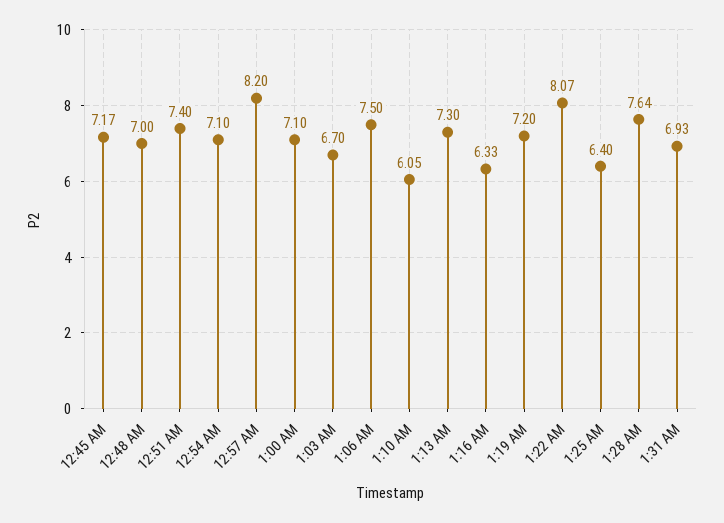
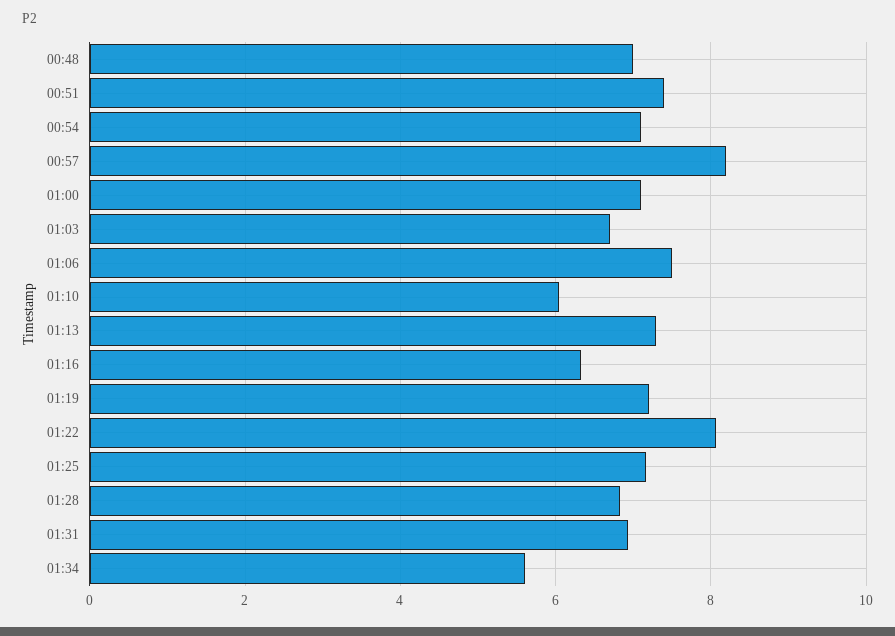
12:45 AM: 7.17 -> none
1:25 AM: 6.4 -> 7.2
1:28 AM: 7.64 -> 6.8
01:34: none -> 5.6

